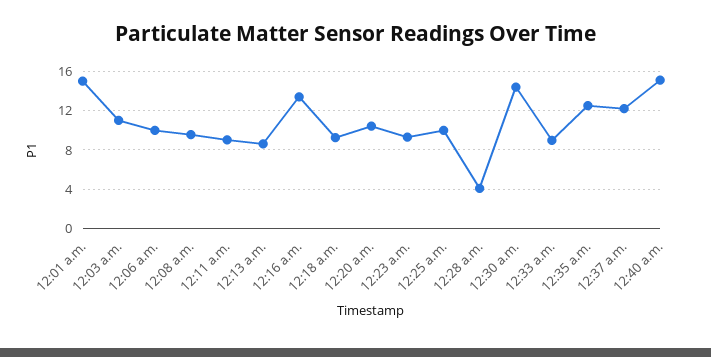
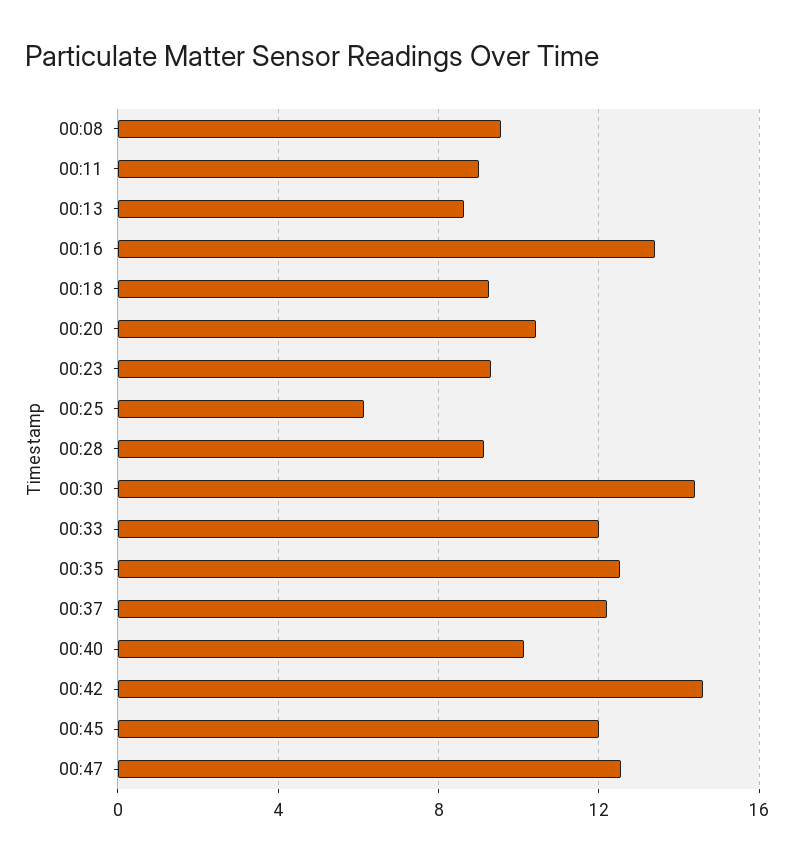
12:01 a.m.: 15 -> none
12:03 a.m.: 11 -> none
12:06 a.m.: 10 -> none
12:25 a.m.: 10 -> 6
12:28 a.m.: 4 -> 9
12:33 a.m.: 9 -> 12
12:40 a.m.: 15 -> 10
00:42: none -> 14.5
00:45: none -> 12
00:47: none -> 12.5

